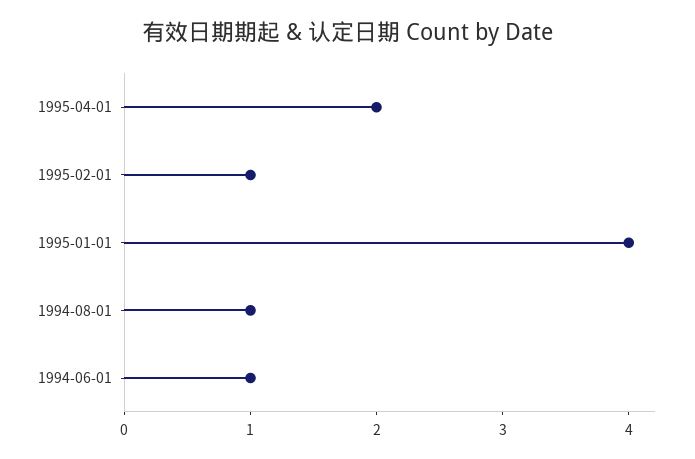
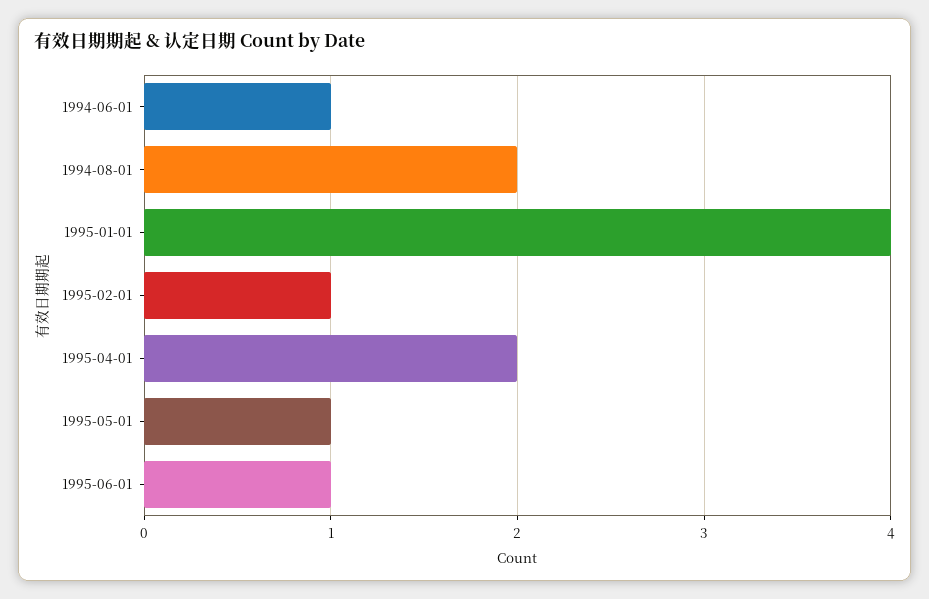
1994-08-01: 1 -> 2
1995-05-01: none -> 1
1995-06-01: none -> 1

